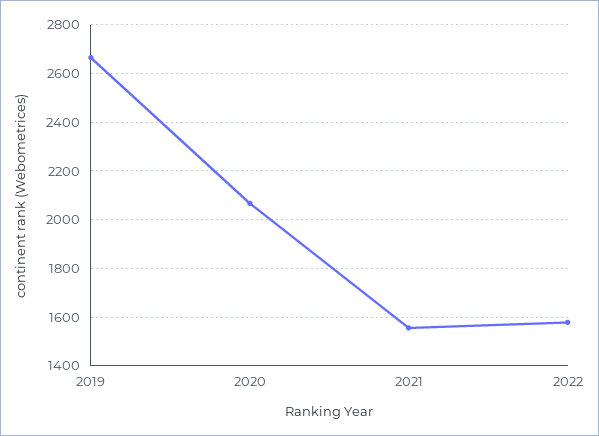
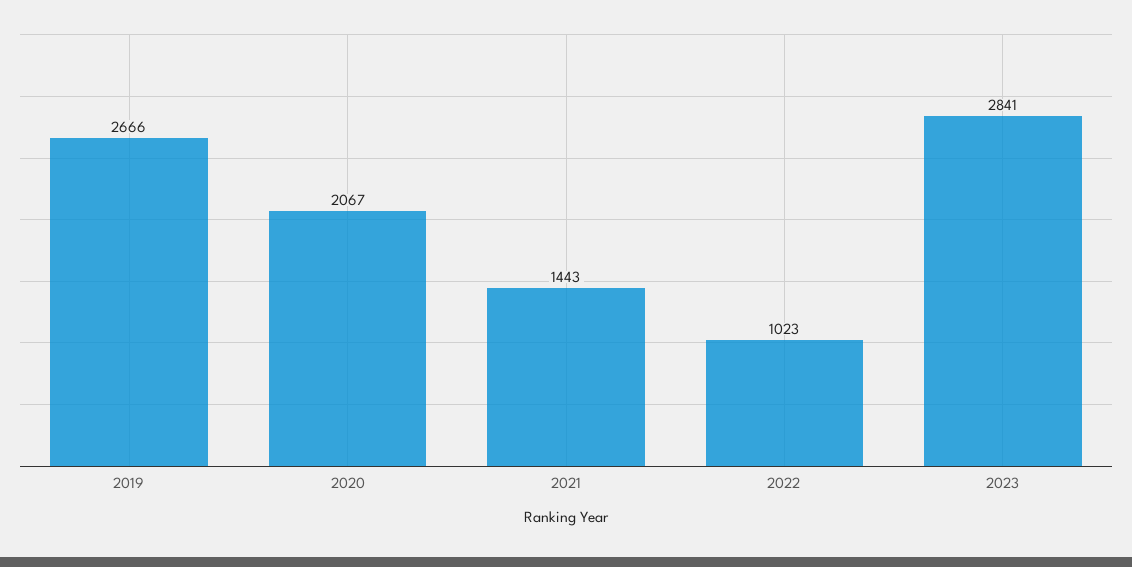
2021: 1550 -> 1443
2022: 1575 -> 1023
2023: none -> 2841

